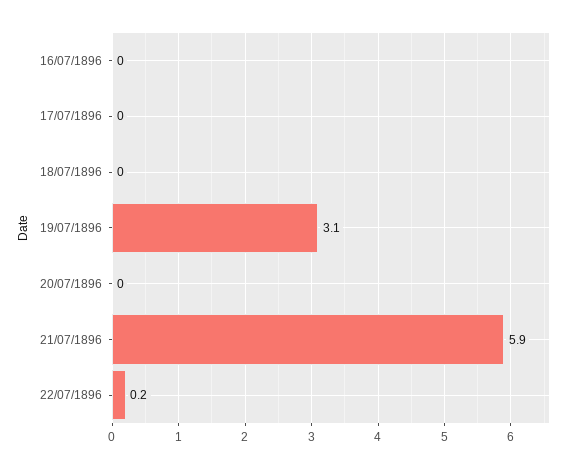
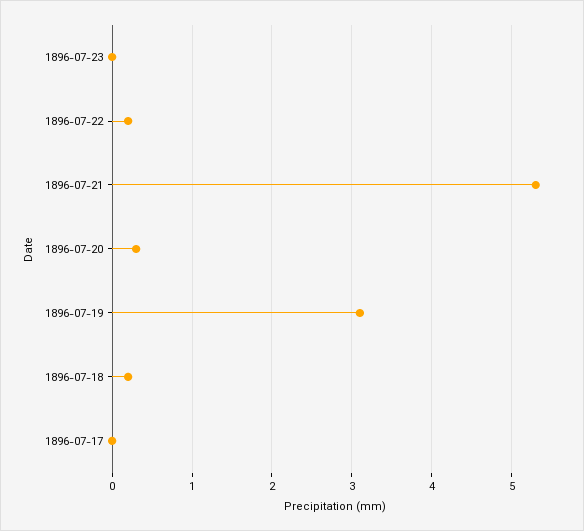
16/07/1896: 0 -> none
18/07/1896: 0 -> 0.2
20/07/1896: 0 -> 0.3
21/07/1896: 5.9 -> 5.3
1896-07-23: none -> 0

